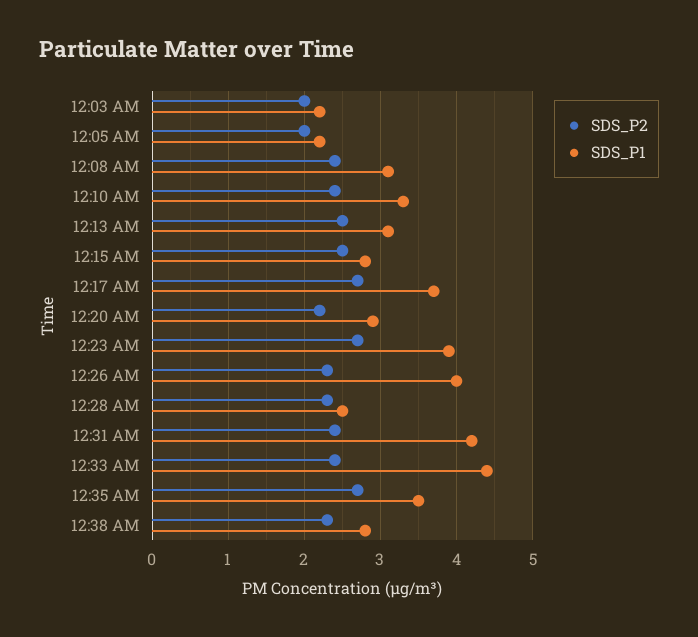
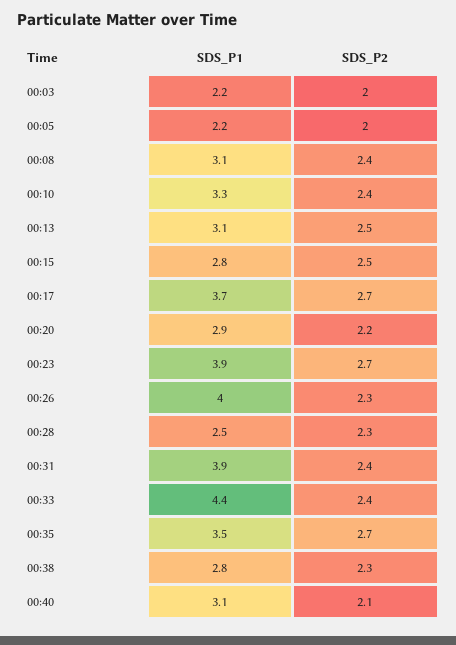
SDS_P1, 12:31 AM: 4.2 -> 3.9
SDS_P1, 00:40: none -> 3.1
SDS_P2, 00:40: none -> 2.1

